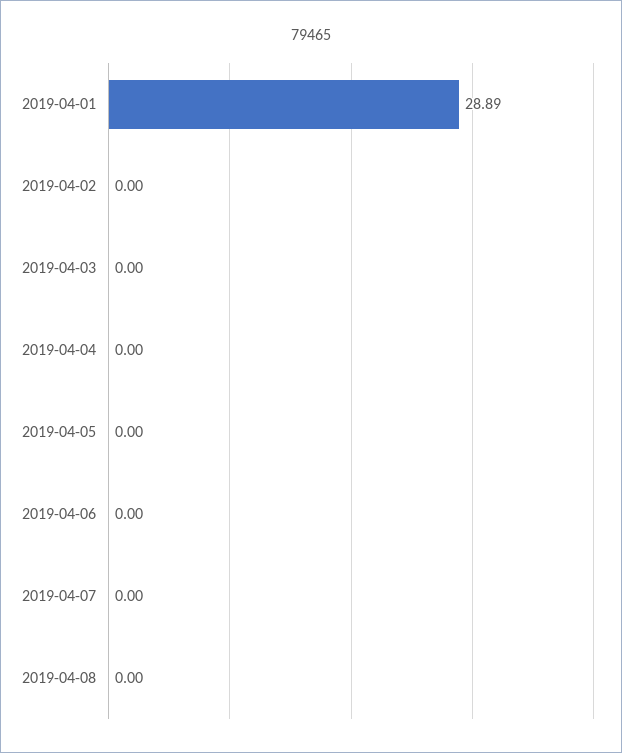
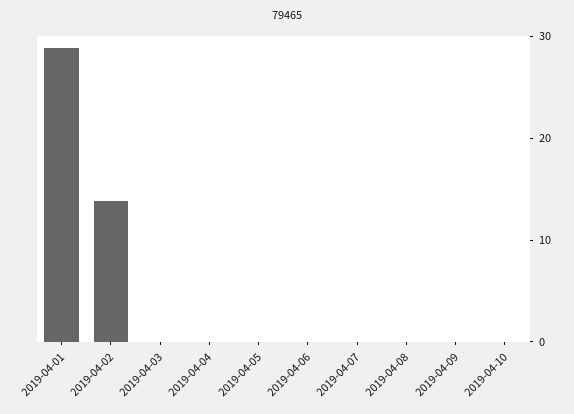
2019-04-02: 0 -> 14
2019-04-09: none -> 0
2019-04-10: none -> 0

